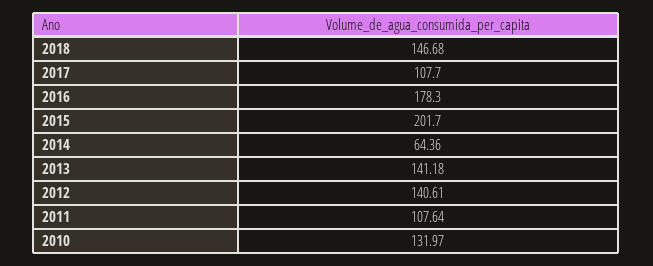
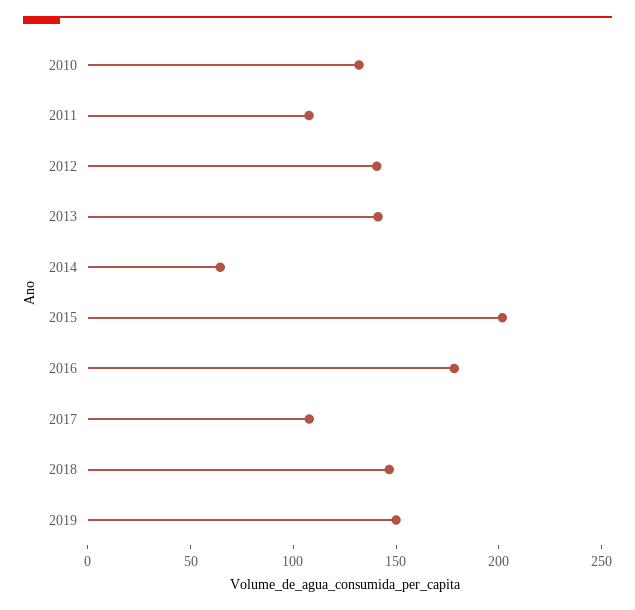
2019: none -> 150

